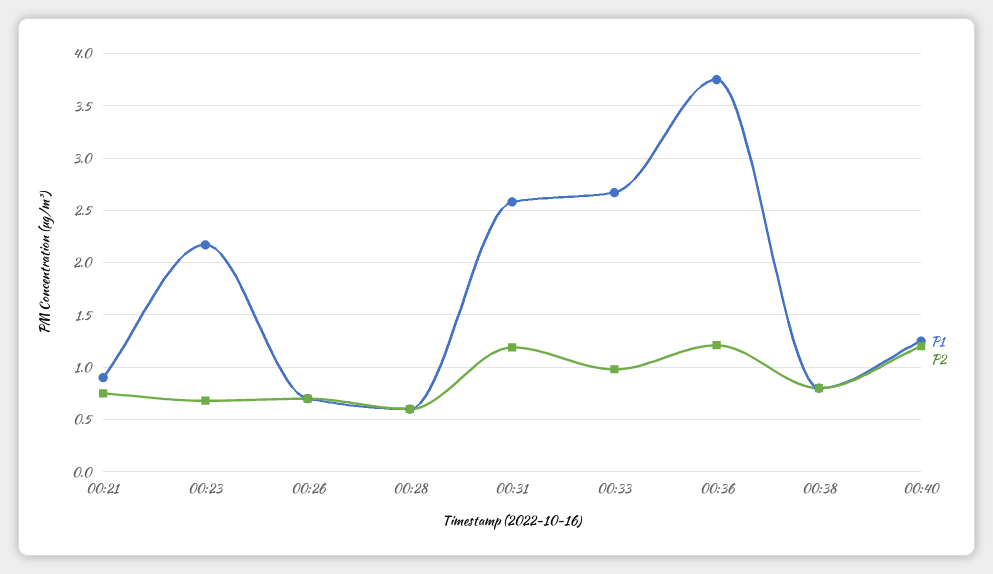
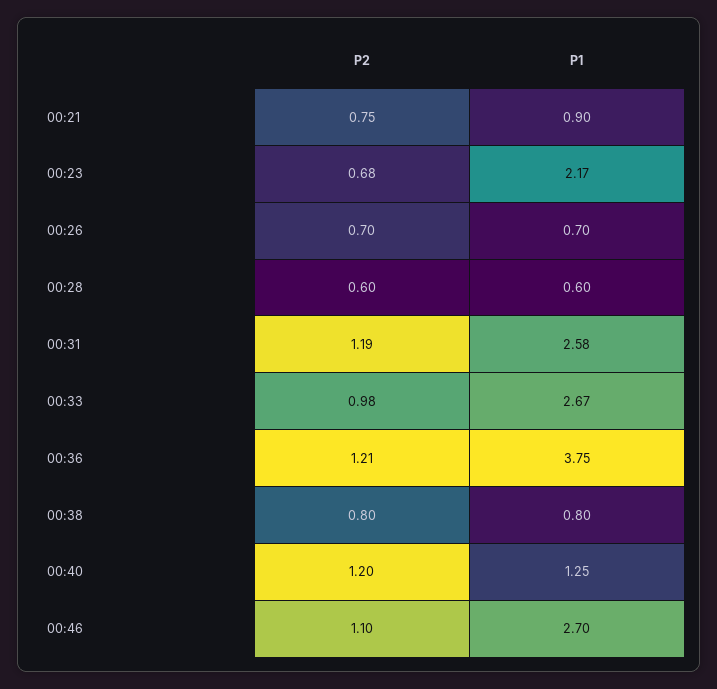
P2, 00:46: none -> 1.1
P1, 00:46: none -> 2.7

